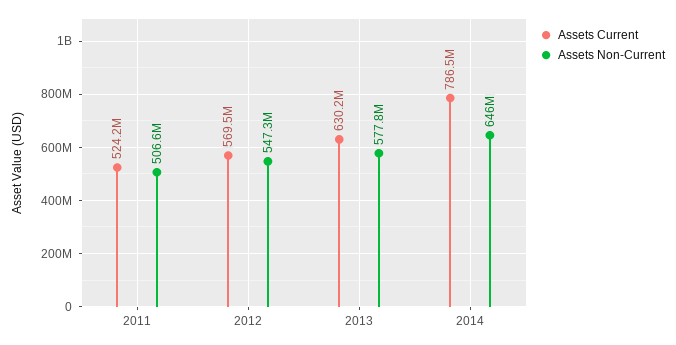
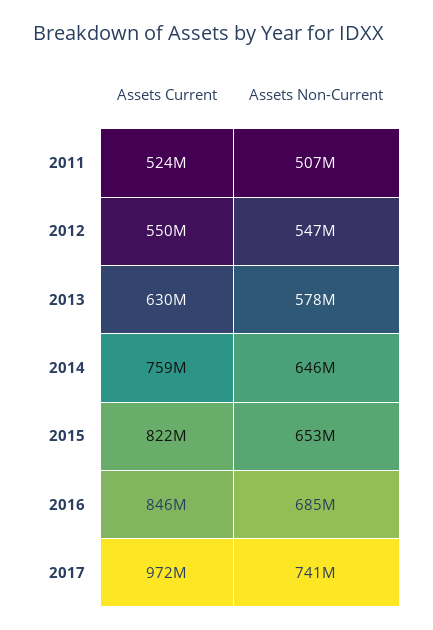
Assets Current, 2012: 569500000 -> 550000000
Assets Current, 2014: 786500000 -> 759000000
Assets Current, 2015: none -> 822000000
Assets Non-Current, 2015: none -> 653000000
Assets Current, 2016: none -> 846000000
Assets Non-Current, 2016: none -> 685000000
Assets Current, 2017: none -> 972000000
Assets Non-Current, 2017: none -> 741000000

